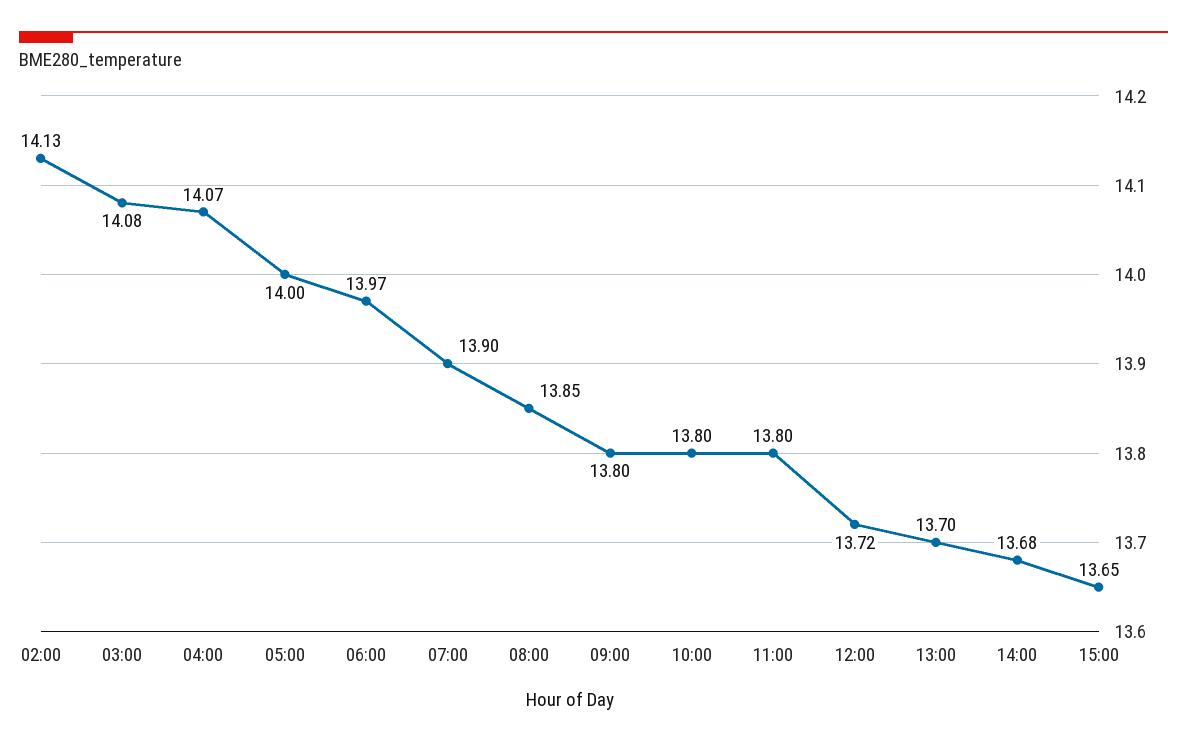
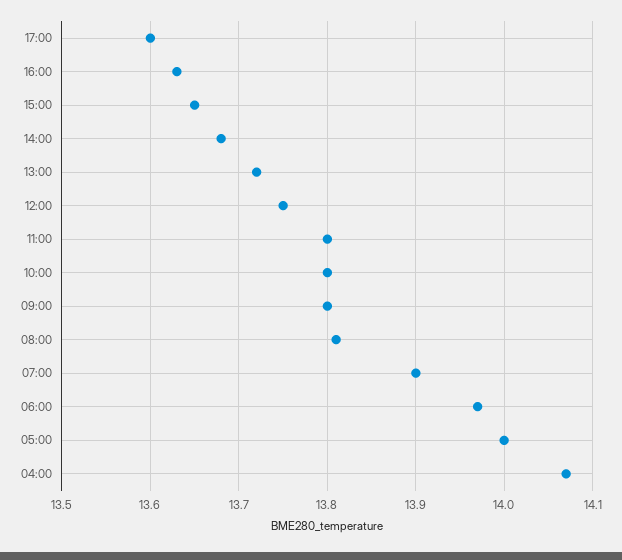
02:00: 14.13 -> none
03:00: 14.08 -> none
08:00: 13.85 -> 13.81
12:00: 13.72 -> 13.75
13:00: 13.7 -> 13.72
17:00: none -> 13.6
16:00: none -> 13.63

